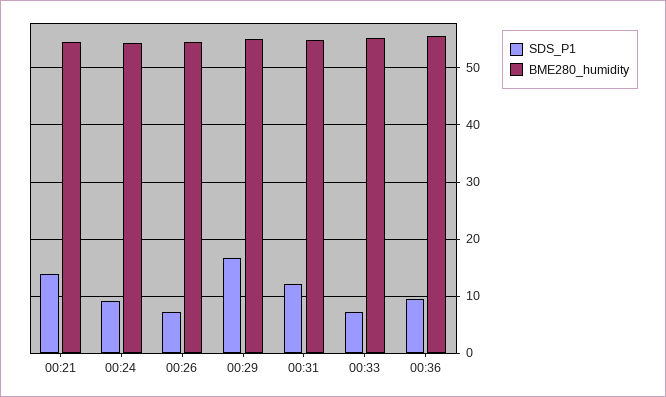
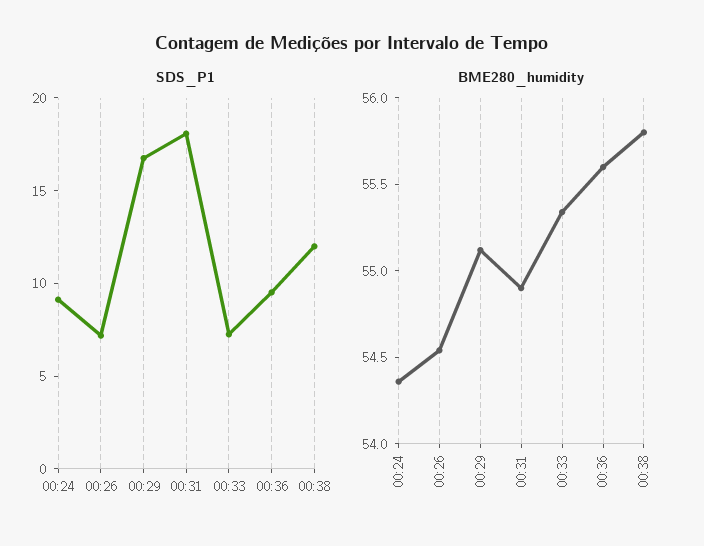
SDS_P1, 00:21: 14 -> none
BME280_humidity, 00:21: 54 -> none
SDS_P1, 00:31: 12 -> 18
SDS_P1, 00:38: none -> 12
BME280_humidity, 00:38: none -> 55.8

